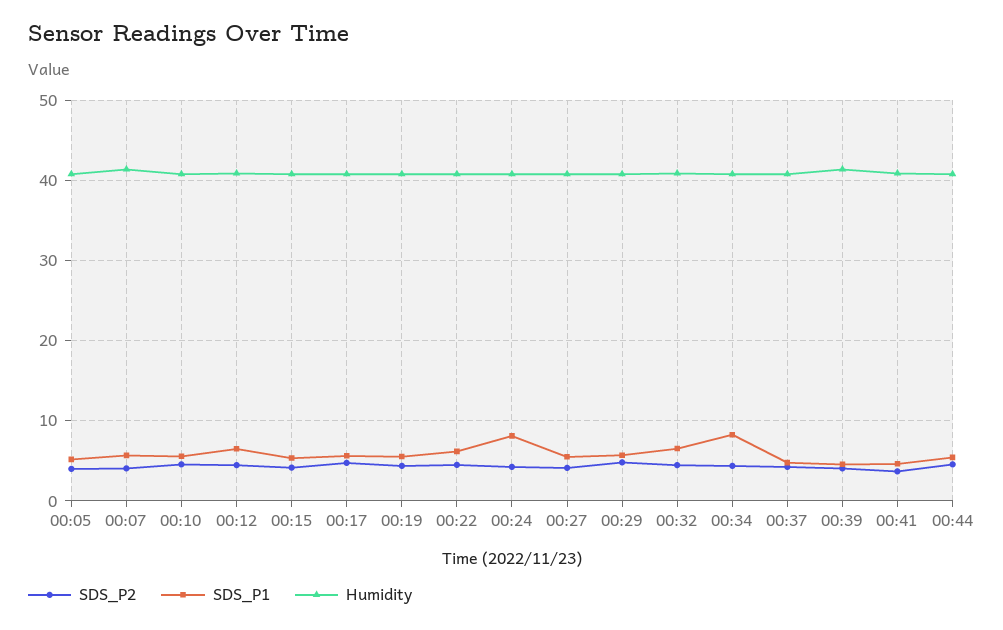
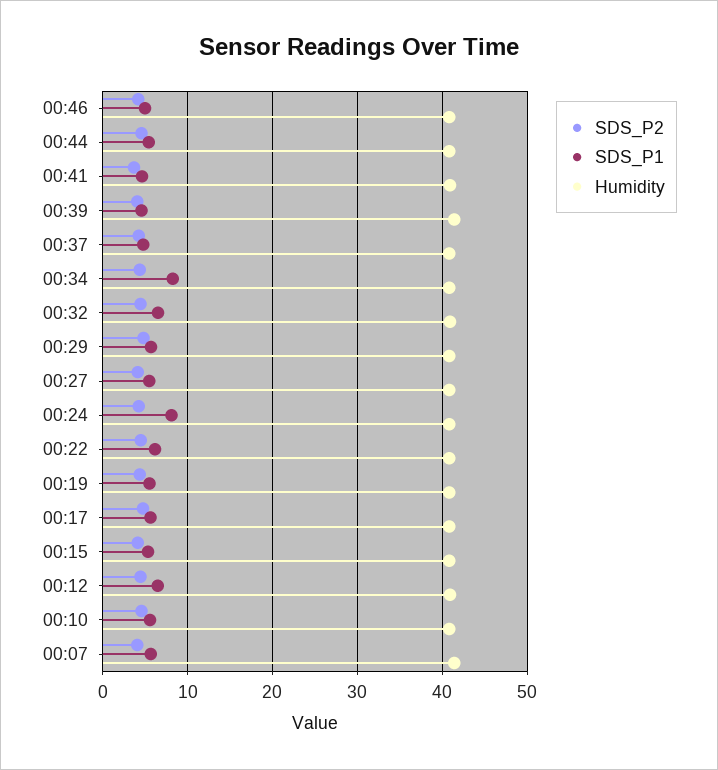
SDS_P2, 00:05: 4 -> none
SDS_P1, 00:05: 5 -> none
Humidity, 00:05: 41 -> none
SDS_P2, 00:46: none -> 4
SDS_P1, 00:46: none -> 5
Humidity, 00:46: none -> 41

